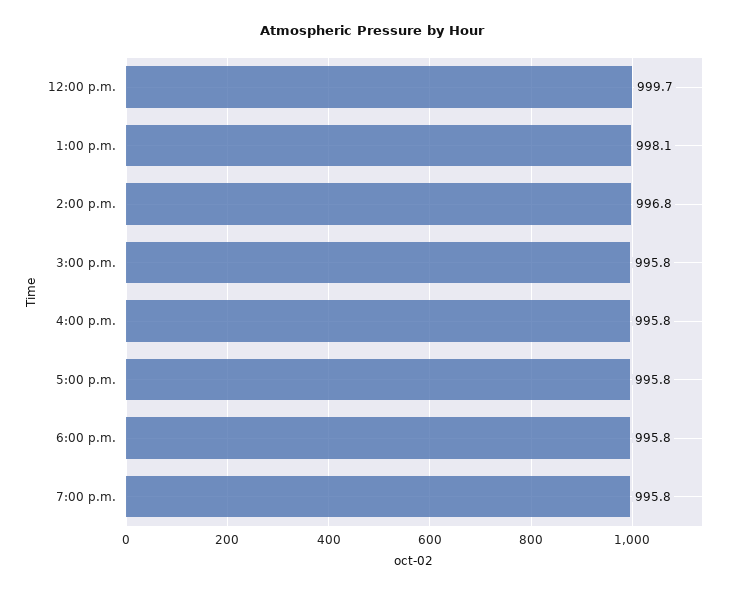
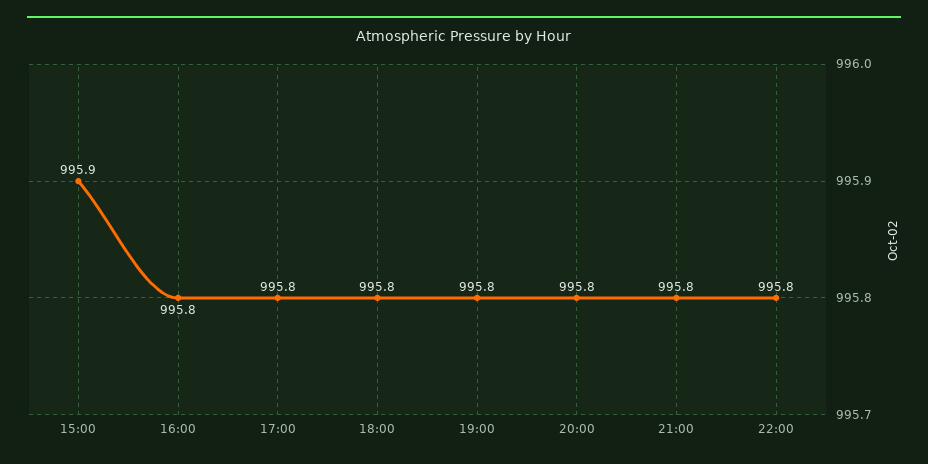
12:00 p.m.: 999.7 -> none
1:00 p.m.: 998.1 -> none
2:00 p.m.: 996.8 -> none
3:00 p.m.: 995.8 -> 995.9
20:00: none -> 995.8
21:00: none -> 995.8
22:00: none -> 995.8

